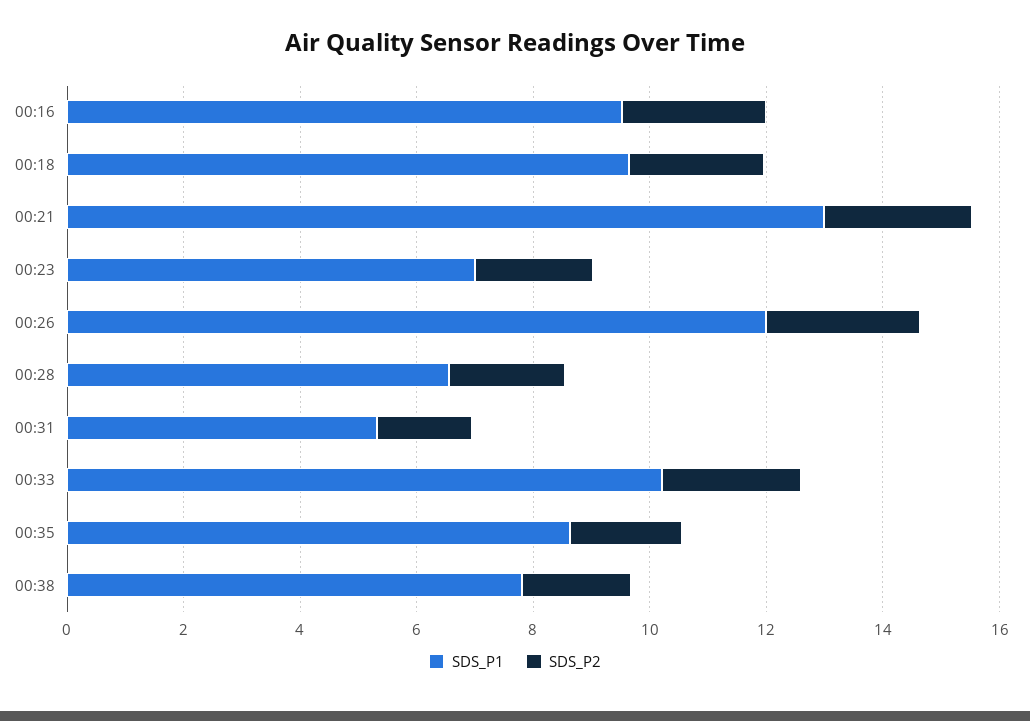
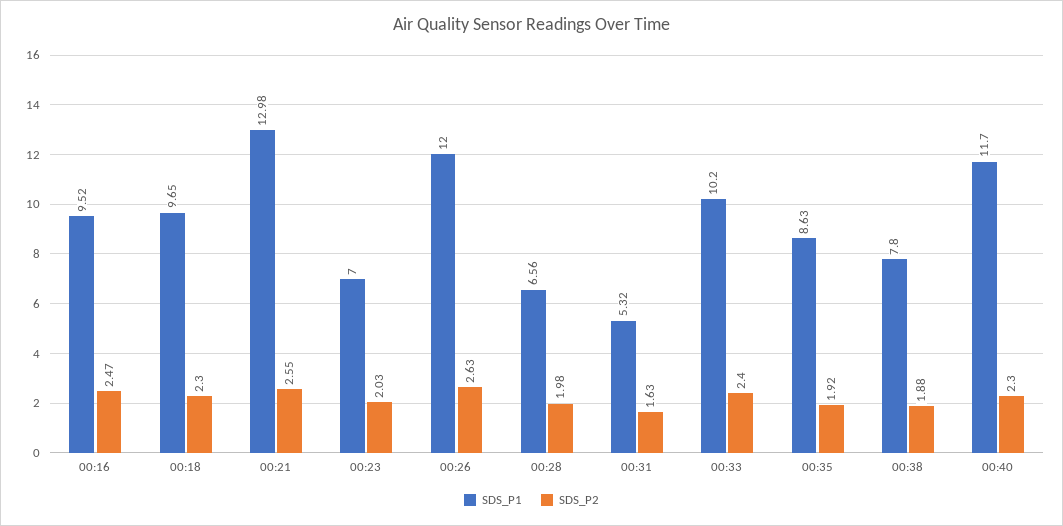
SDS_P1, 00:40: none -> 11.7
SDS_P2, 00:40: none -> 2.3

